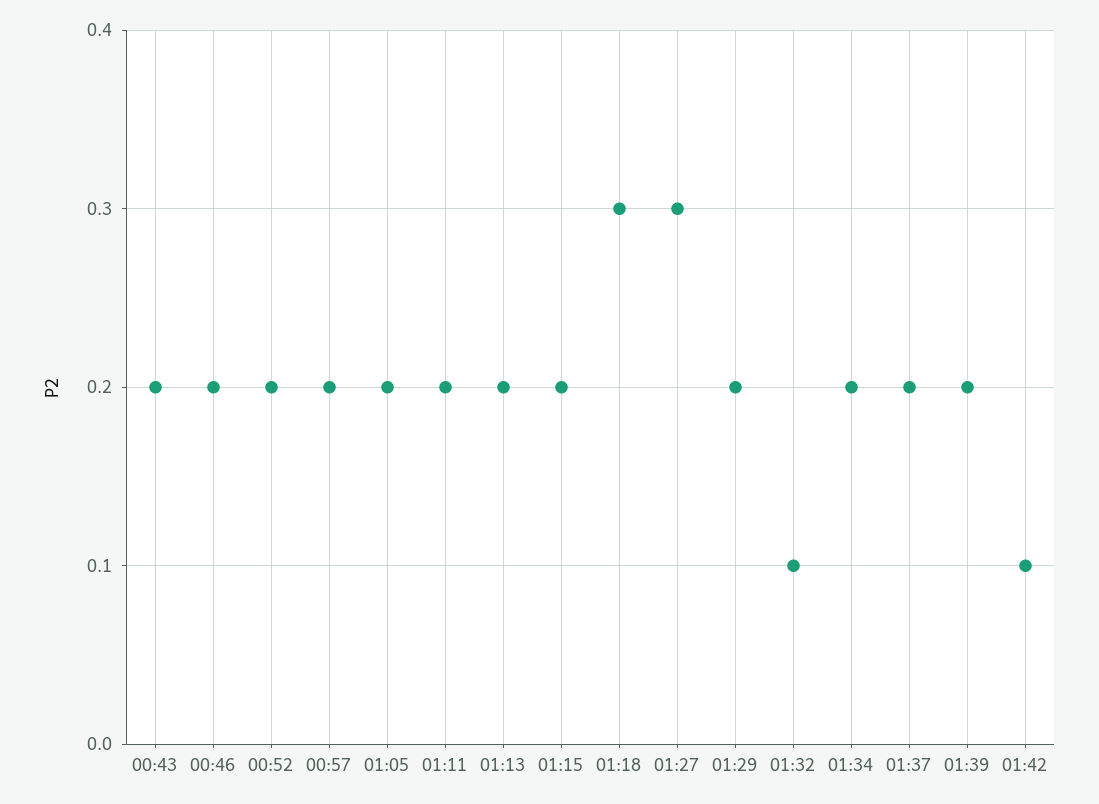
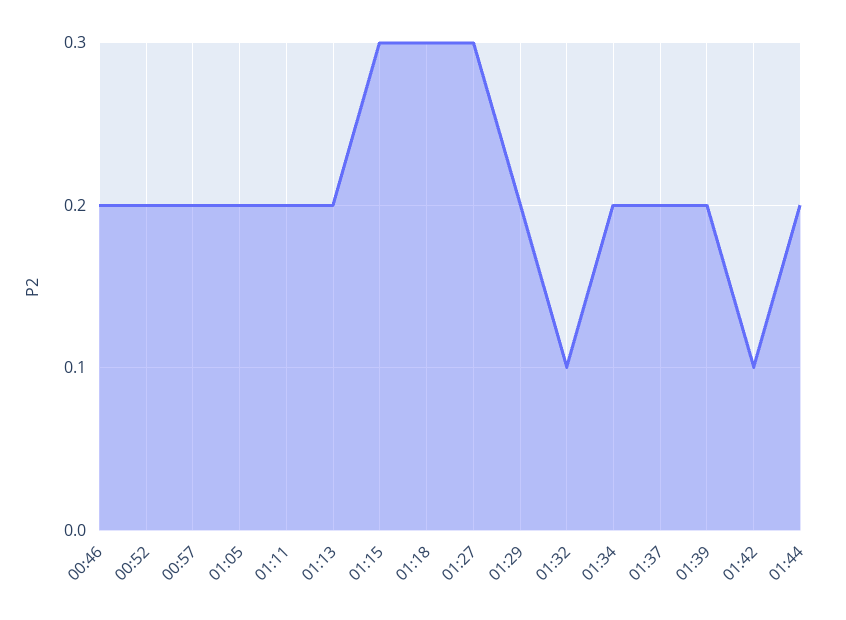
00:43: 0.2 -> none
01:15: 0.2 -> 0.3
01:44: none -> 0.2

